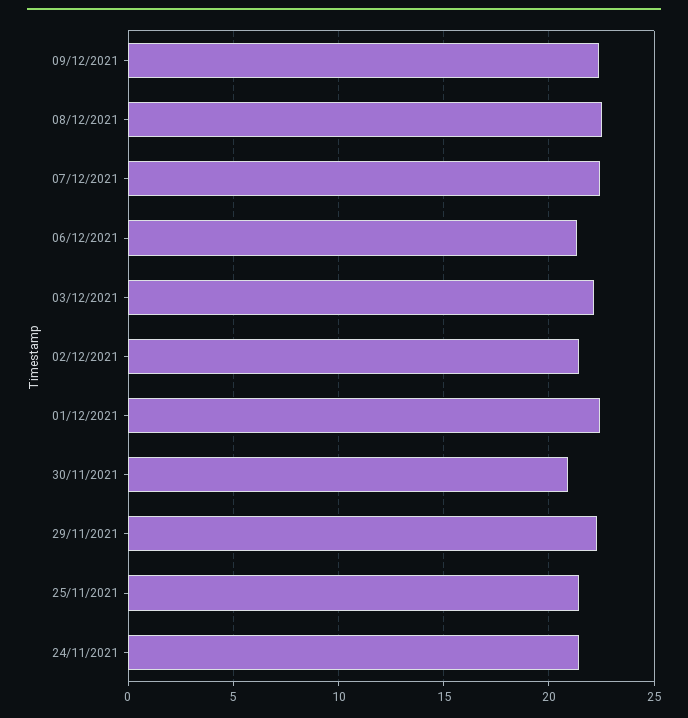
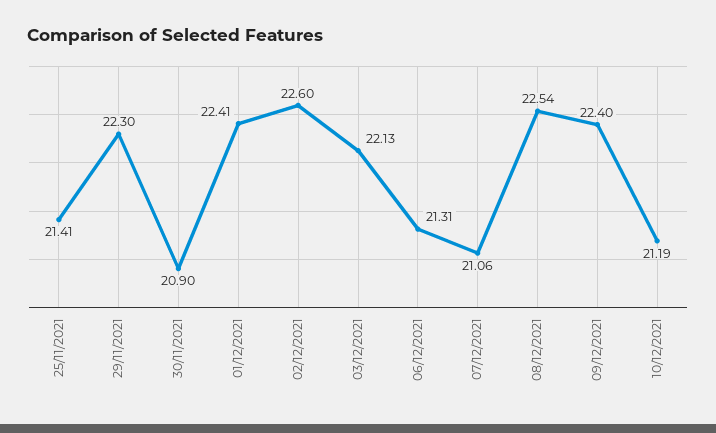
07/12/2021: 22.5 -> 21.06
02/12/2021: 21.5 -> 22.6
24/11/2021: 21.5 -> none
10/12/2021: none -> 21.19

